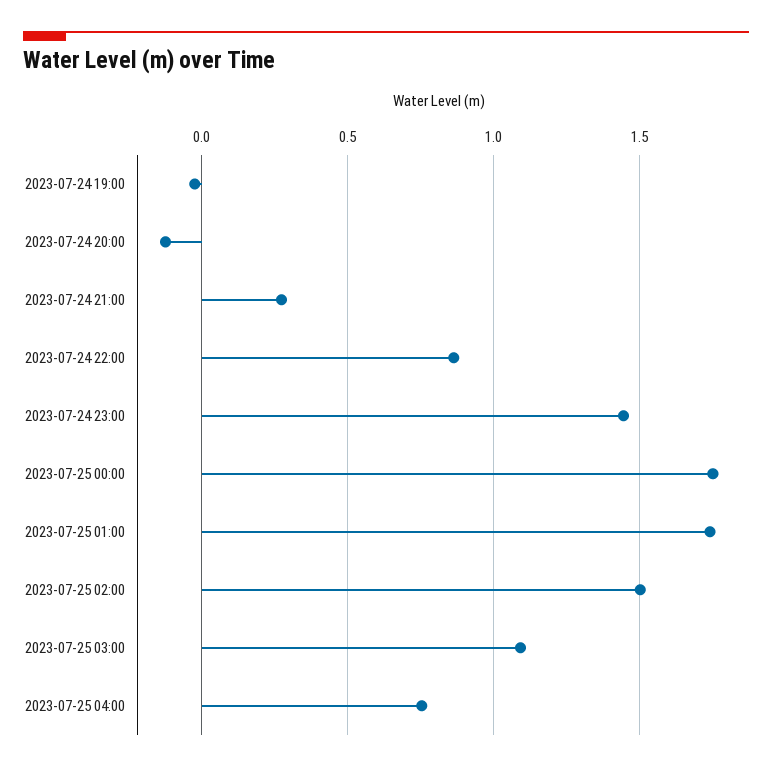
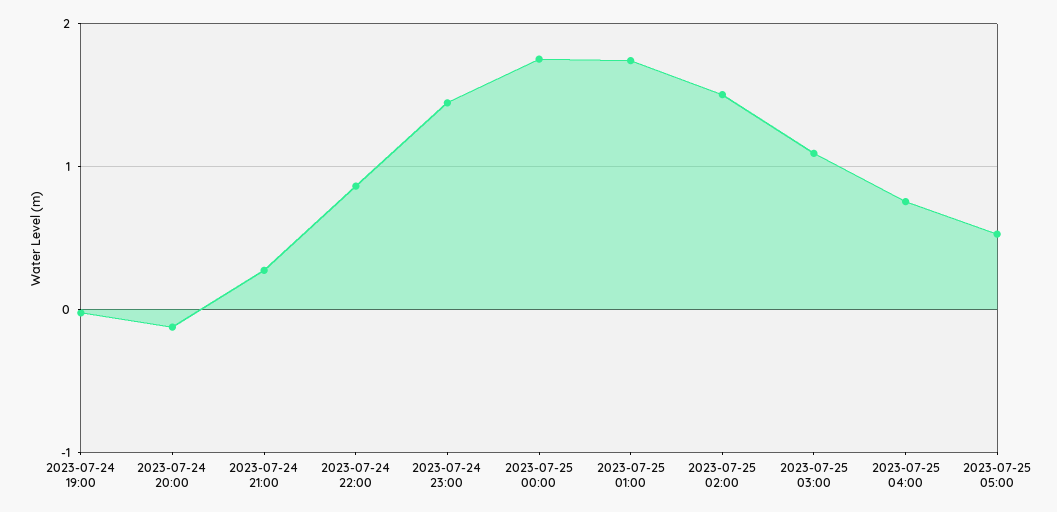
2023-07-25 05:00: none -> 0.5

